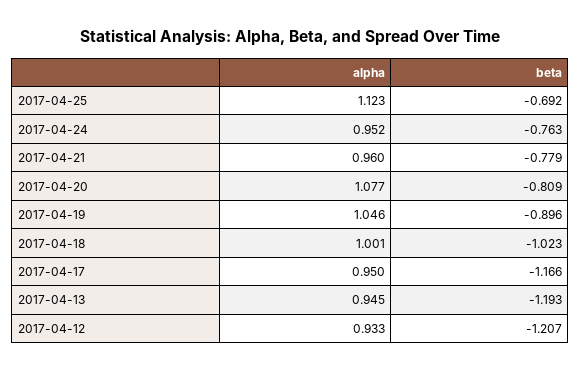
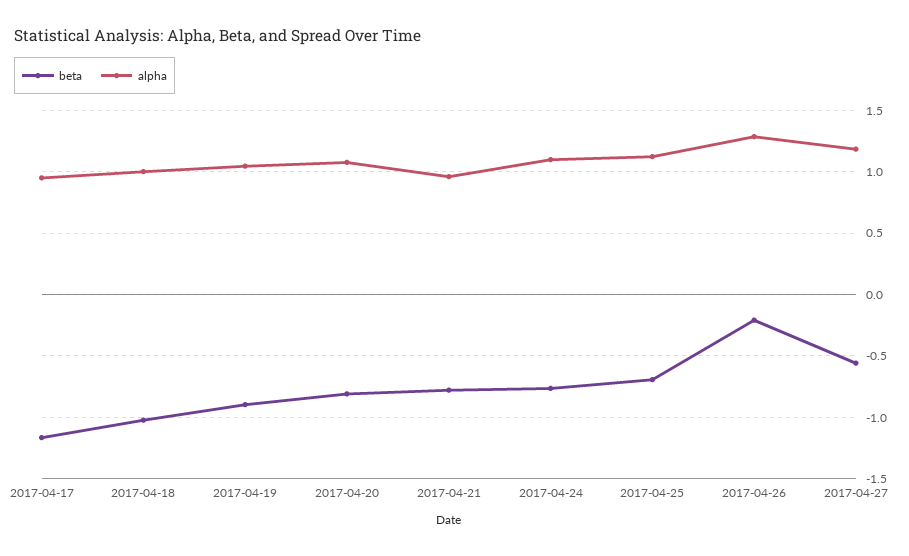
alpha, 2017-04-24: 0.952 -> 1.1
alpha, 2017-04-13: 0.945 -> none
beta, 2017-04-13: -1.193 -> none
alpha, 2017-04-12: 0.933 -> none
beta, 2017-04-12: -1.207 -> none
beta, 2017-04-26: none -> -0.2
alpha, 2017-04-26: none -> 1.3
beta, 2017-04-27: none -> -0.55
alpha, 2017-04-27: none -> 1.2

